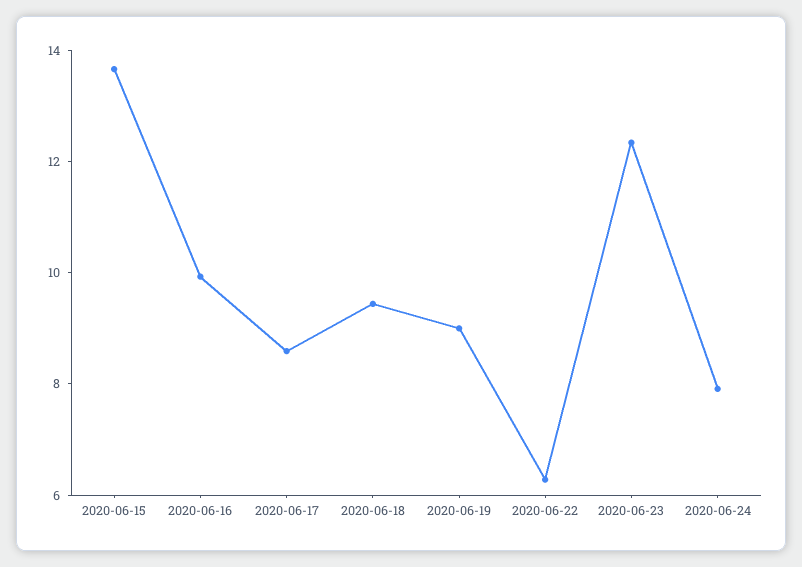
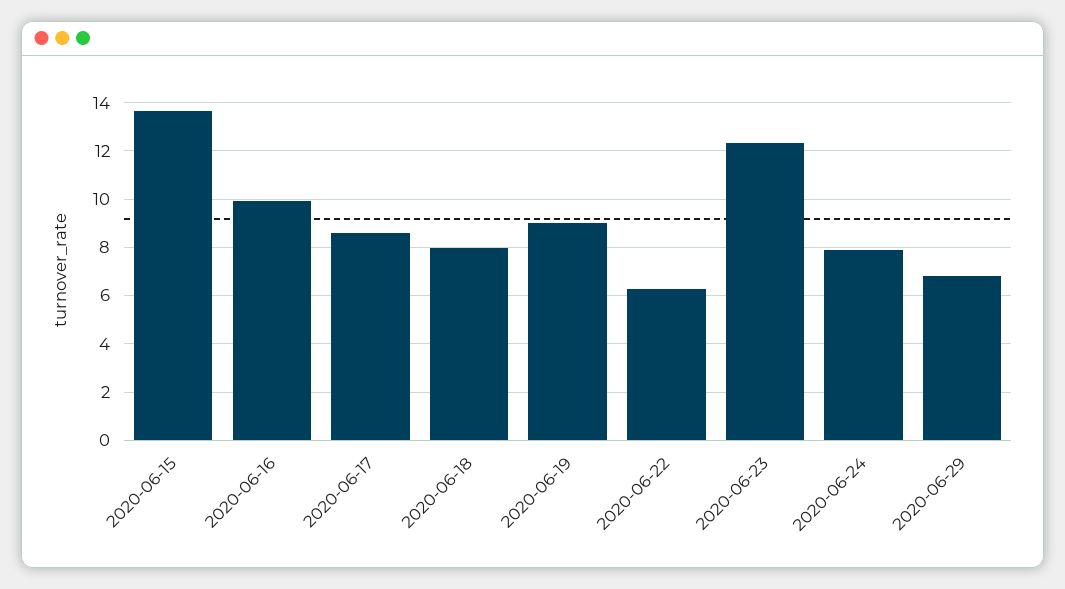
2020-06-18: 9.5 -> 8
2020-06-29: none -> 6.75

